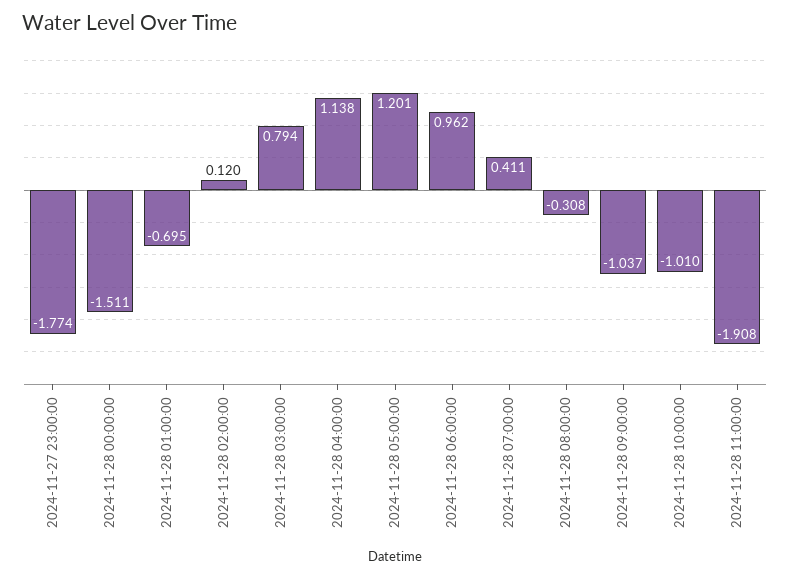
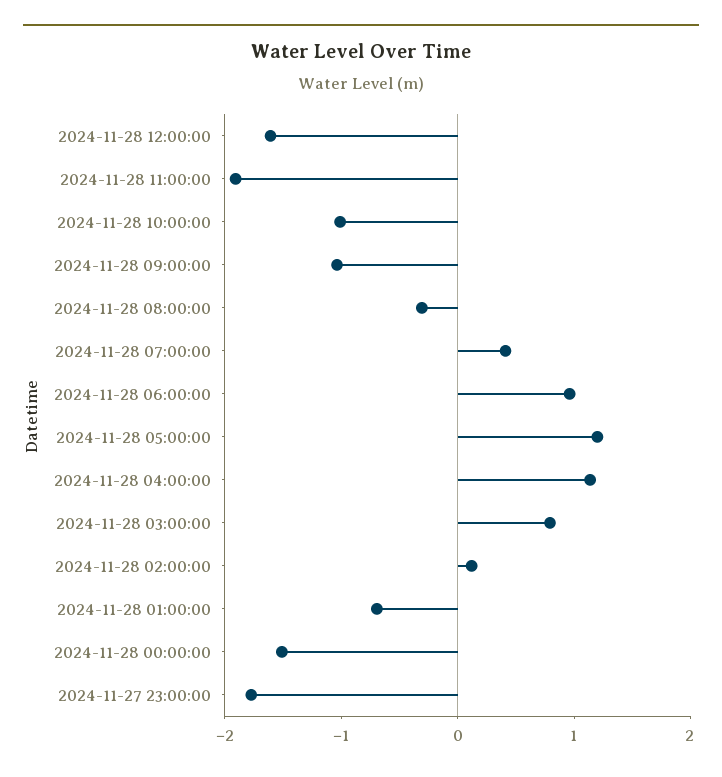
2024-11-28 12:00:00: none -> -1.6

